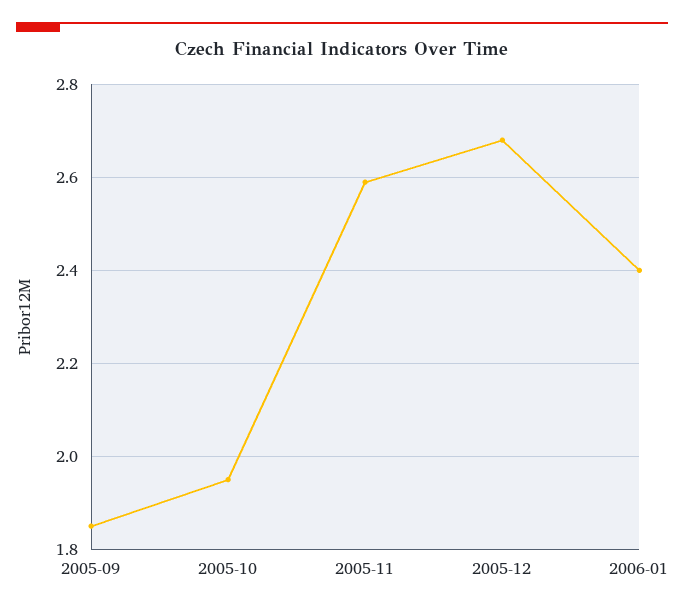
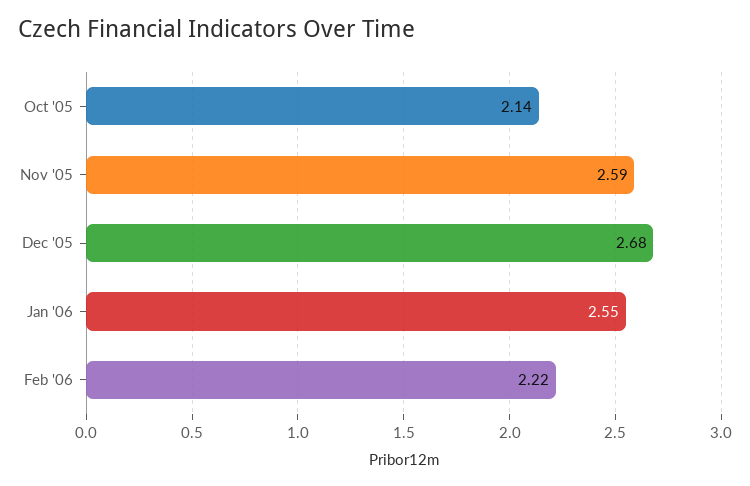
2005-09: 1.85 -> none
2005-10: 1.95 -> 2.14
2006-01: 2.4 -> 2.55
Feb '06: none -> 2.22

